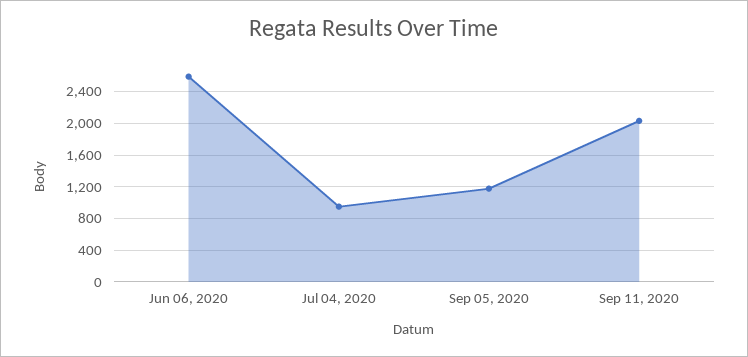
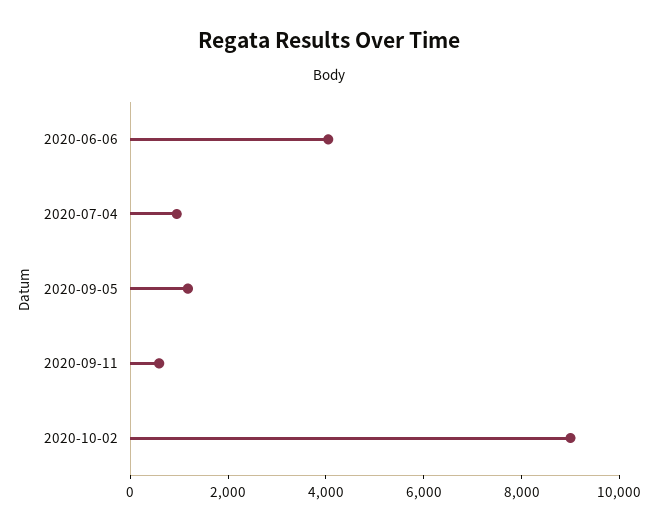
Jun 06, 2020: 2600 -> 4000
Sep 11, 2020: 2000 -> 500
2020-10-02: none -> 9000

